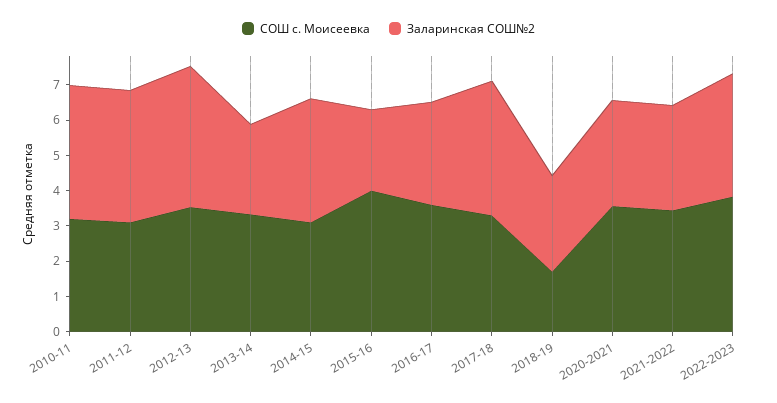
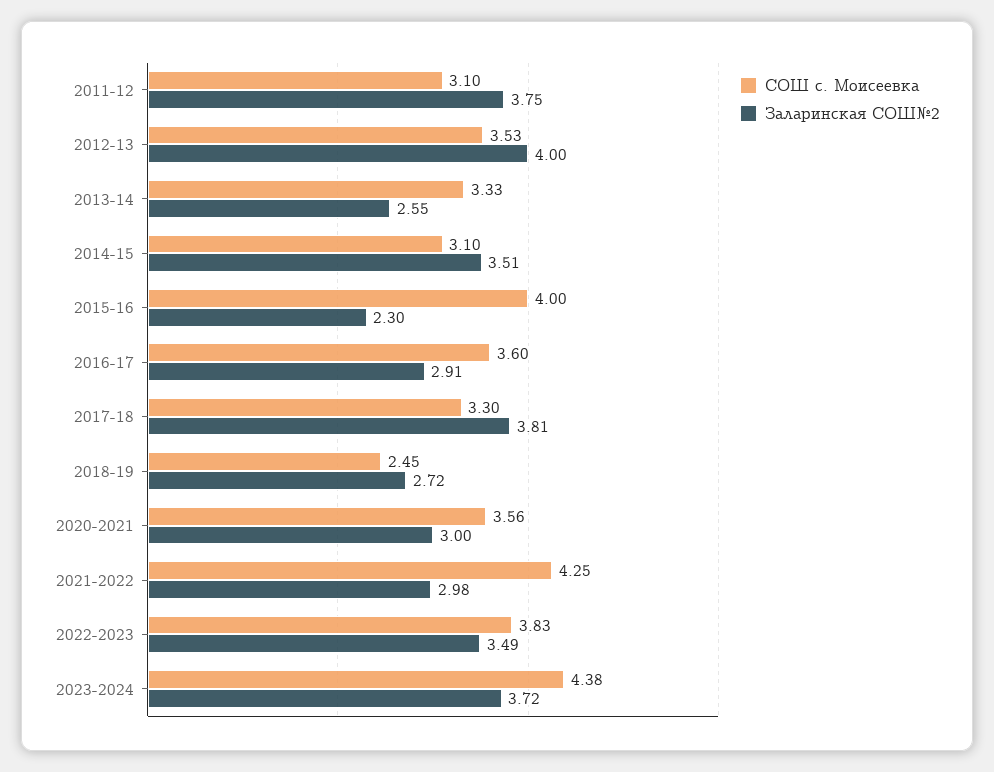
СОШ с. Моисеевка, 2010-11: 3.25 -> none
Заларинская СОШ№2, 2010-11: 3.75 -> none
СОШ с. Моисеевка, 2018-19: 1.75 -> 2.45
СОШ с. Моисеевка, 2021-2022: 3.5 -> 4.25
СОШ с. Моисеевка, 2023-2024: none -> 4.38
Заларинская СОШ№2, 2023-2024: none -> 3.72

